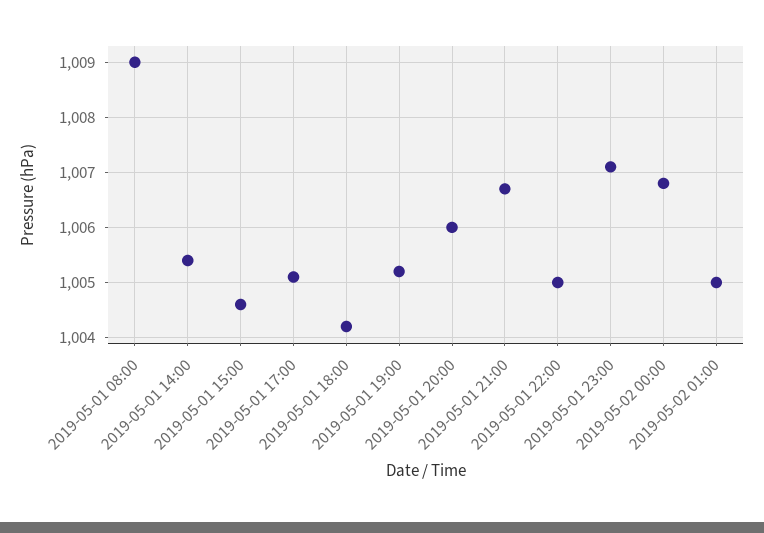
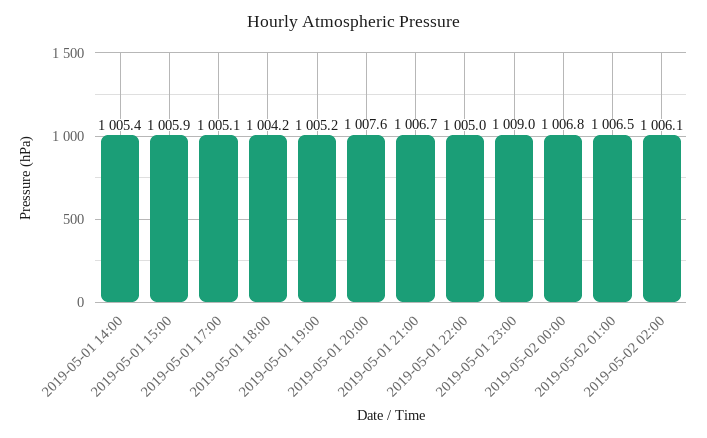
2019-05-01 08:00: 1009 -> none
2019-05-01 15:00: 1004.5 -> 1005.9
2019-05-01 20:00: 1006 -> 1007.6
2019-05-01 23:00: 1007 -> 1009
2019-05-02 01:00: 1005 -> 1006.5
2019-05-02 02:00: none -> 1006.1

